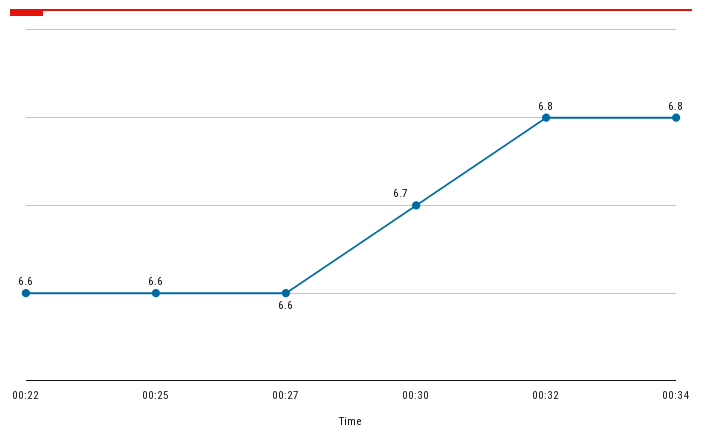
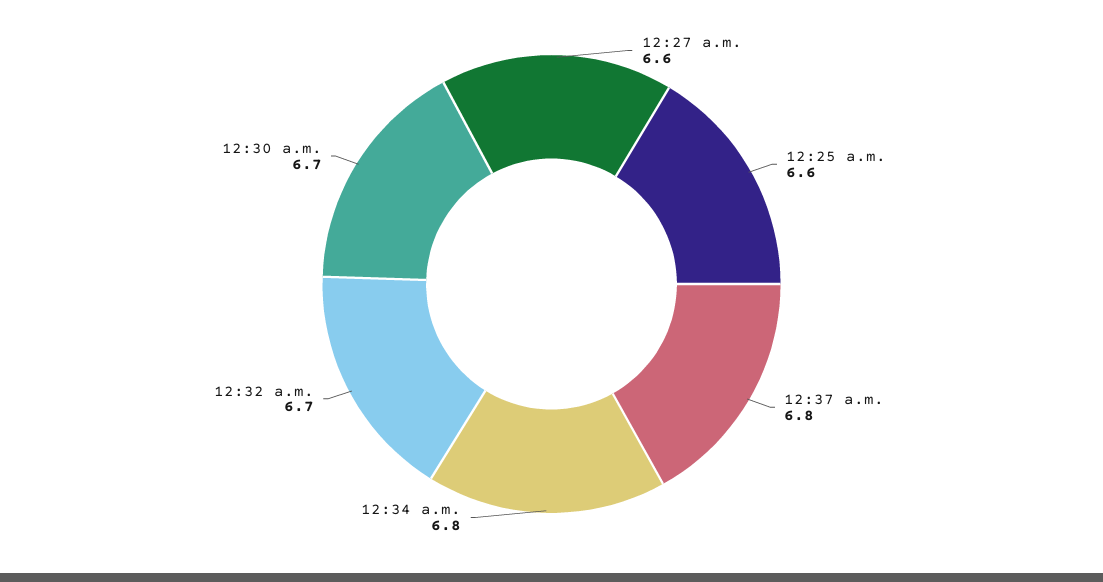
00:22: 6.6 -> none
00:32: 6.8 -> 6.7
12:37 a.m.: none -> 6.8

